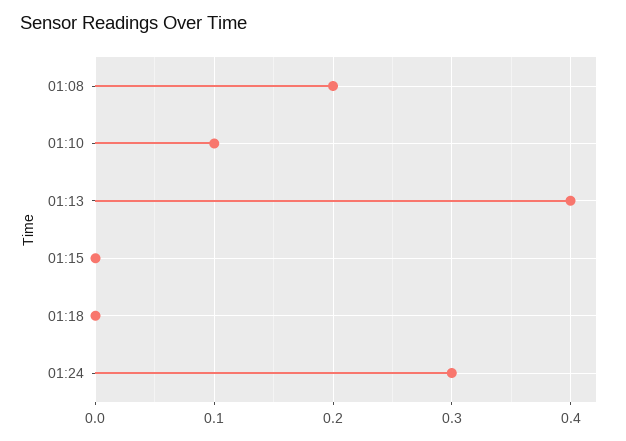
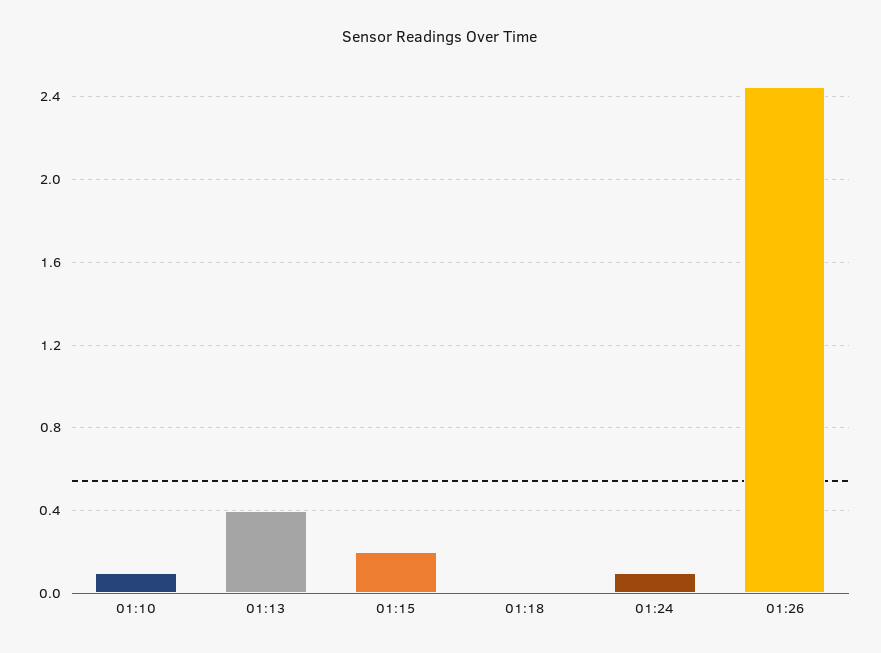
01:08: 0.2 -> none
01:15: 0 -> 0.2
01:24: 0.3 -> 0.1
01:26: none -> 2.45

